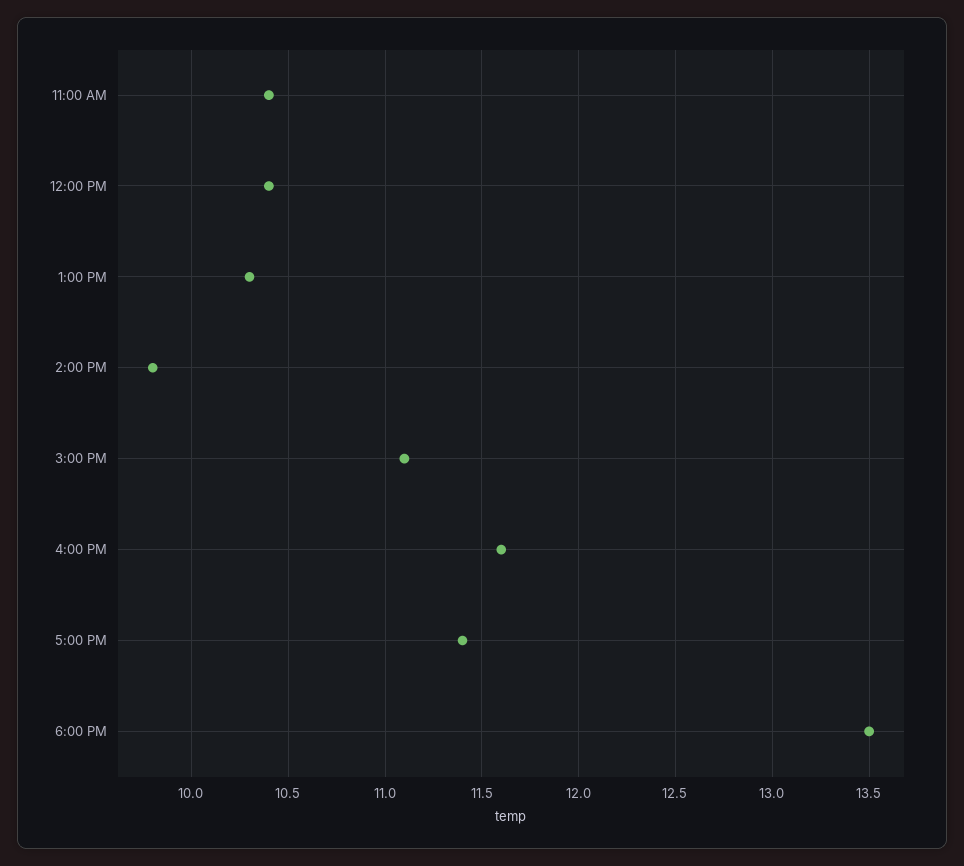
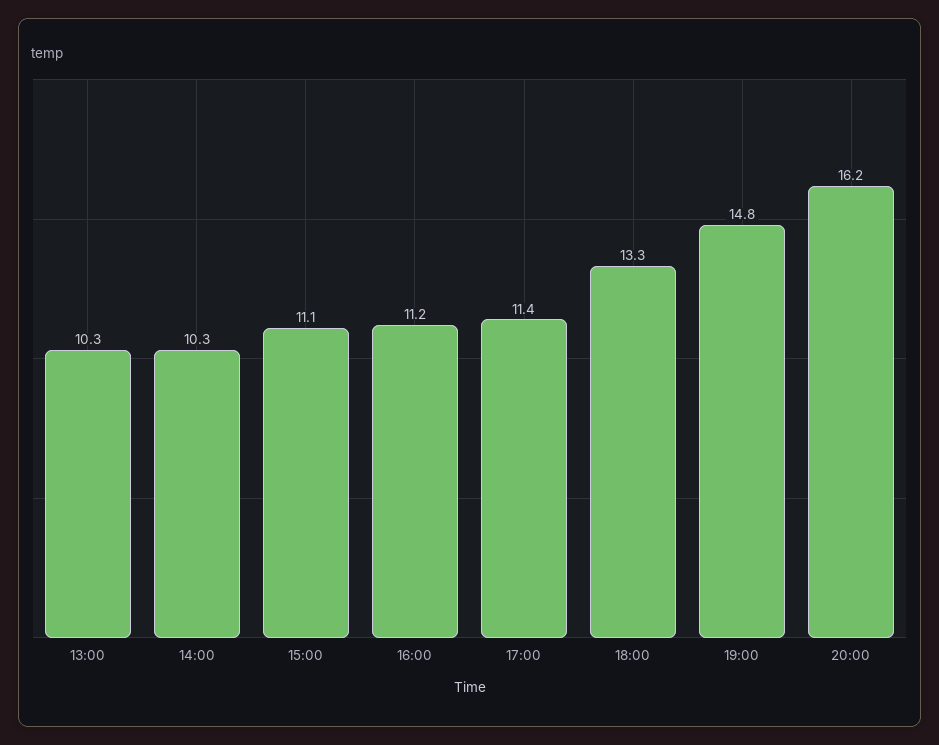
11:00 AM: 10.4 -> none
12:00 PM: 10.4 -> none
2:00 PM: 9.8 -> 10.3
4:00 PM: 11.6 -> 11.2
6:00 PM: 13.5 -> 13.3
19:00: none -> 14.8
20:00: none -> 16.2

